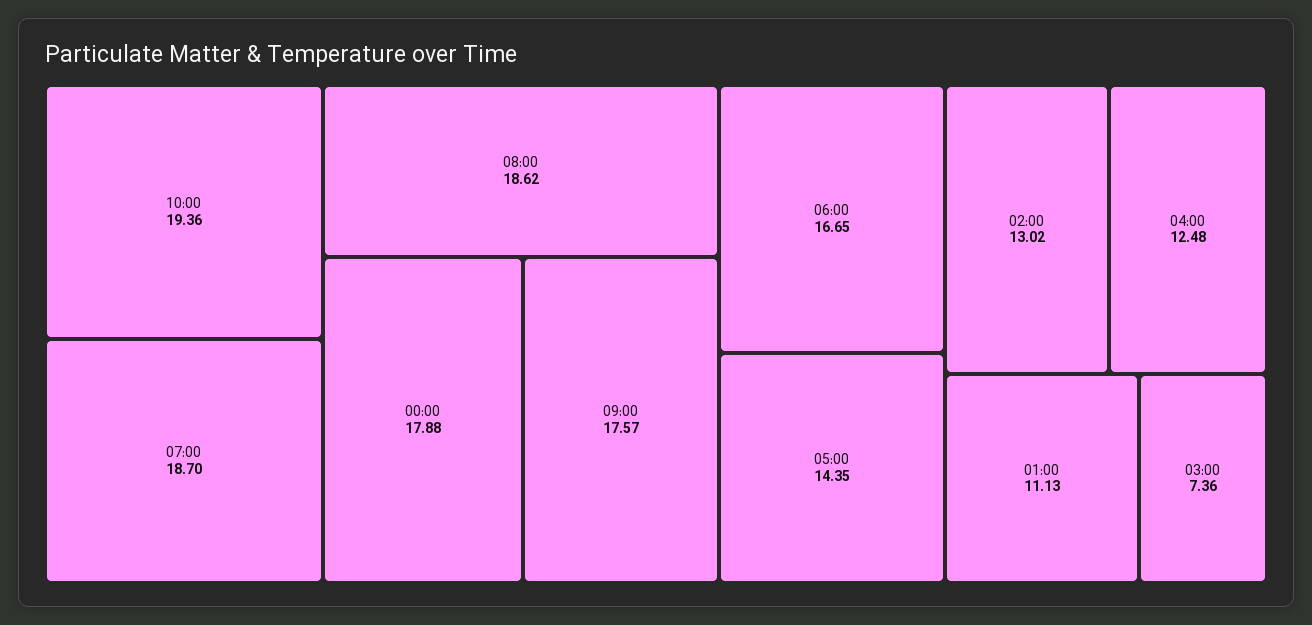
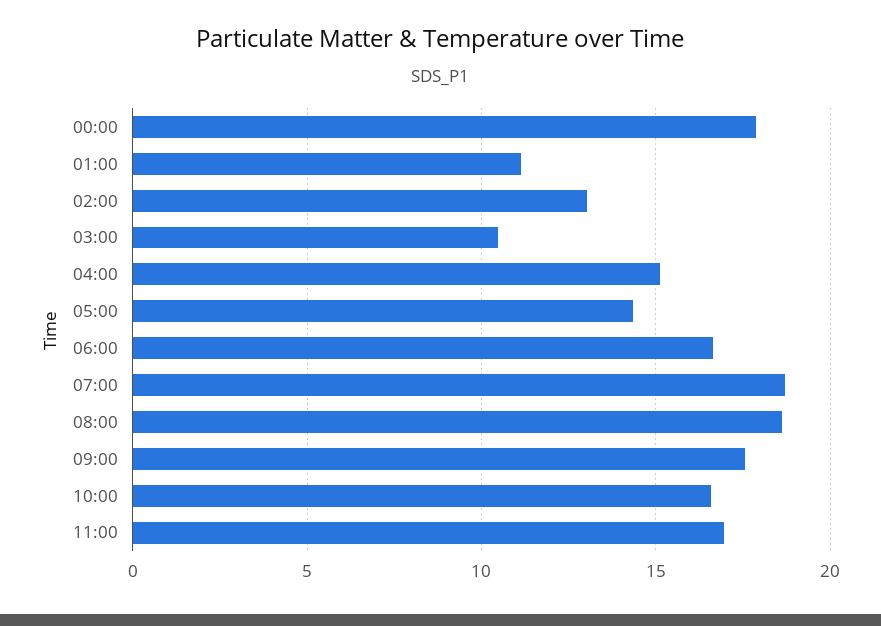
10:00: 19.36 -> 16.5
04:00: 12.48 -> 15
03:00: 7.36 -> 10.5
11:00: none -> 17

